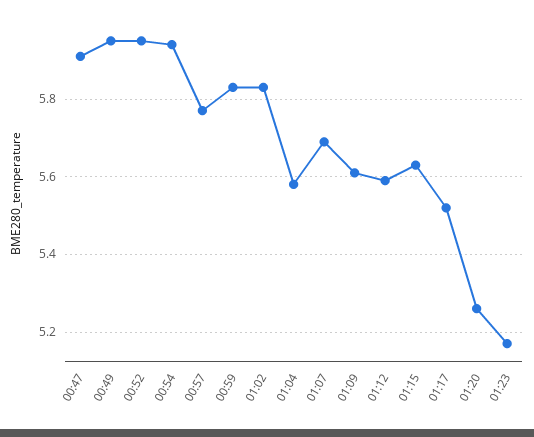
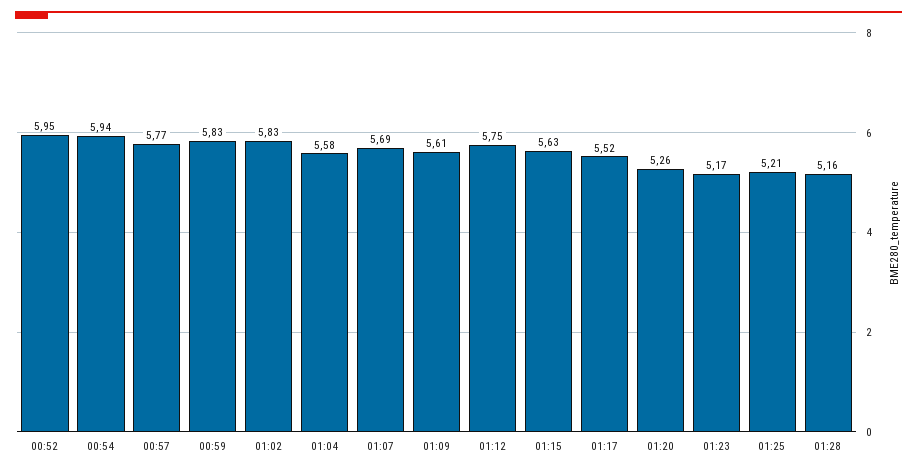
00:47: 5.9 -> none
00:49: 5.95 -> none
01:12: 5.6 -> 5.75
01:25: none -> 5.21
01:28: none -> 5.16

